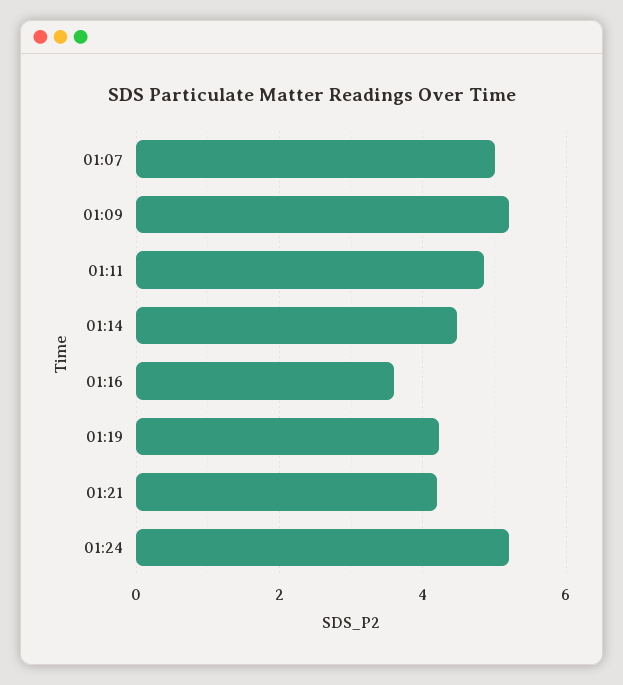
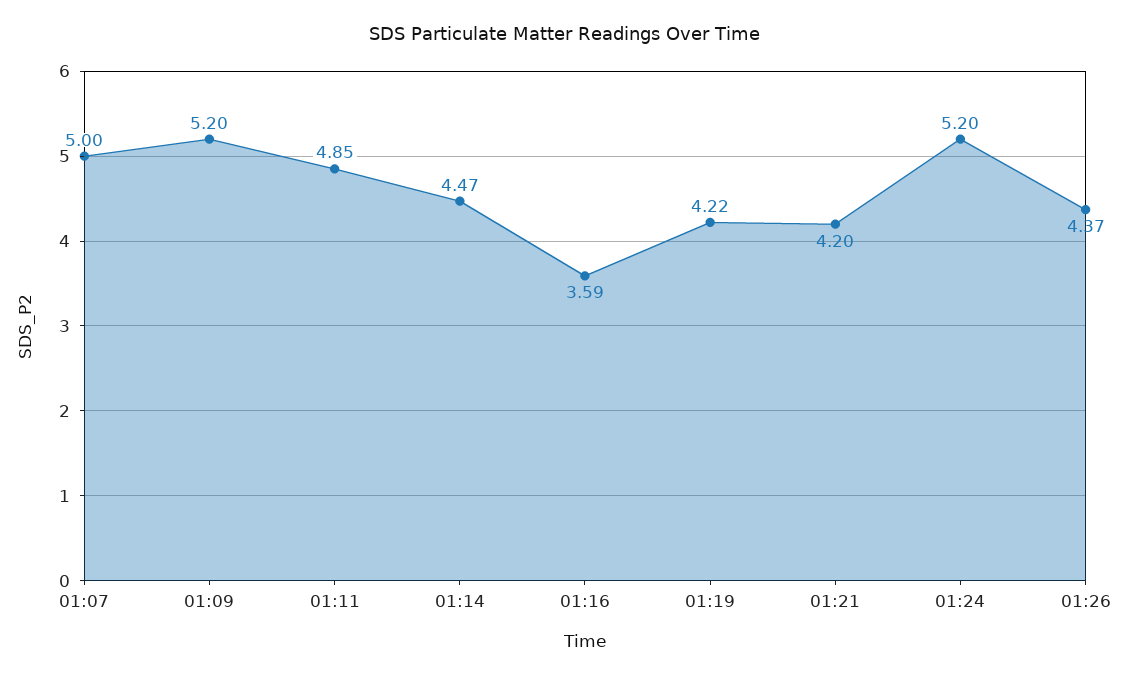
01:26: none -> 4.37

